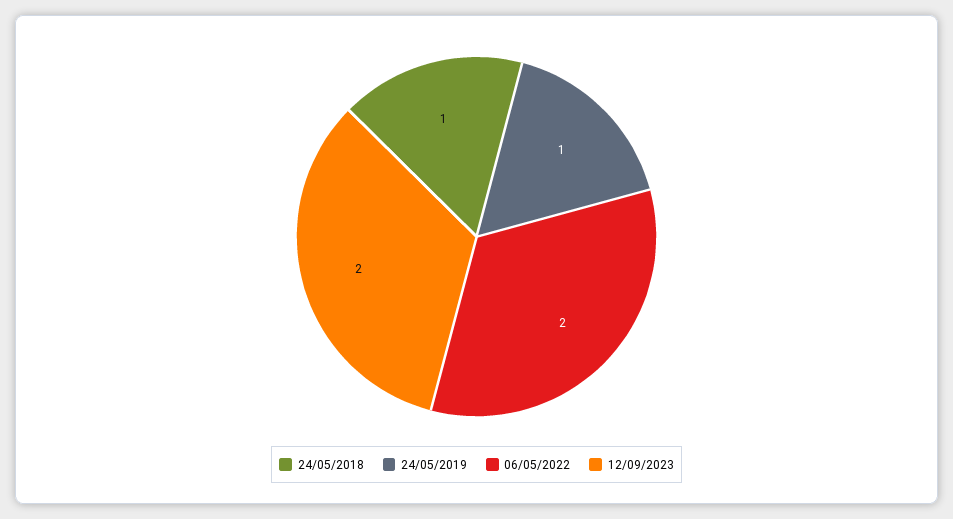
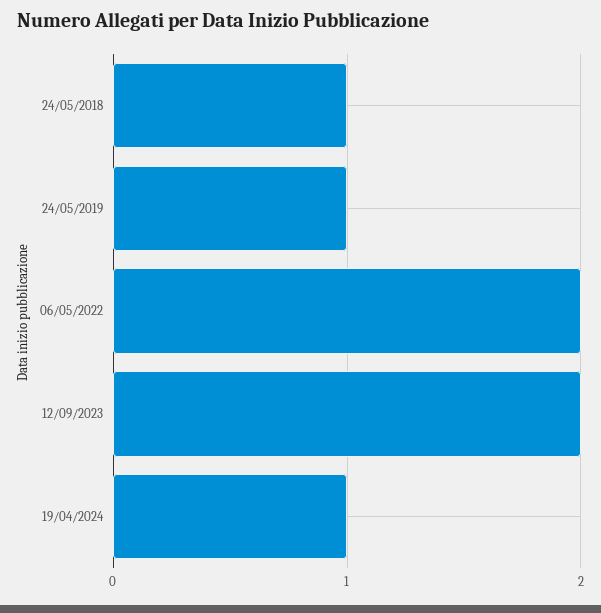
19/04/2024: none -> 1

